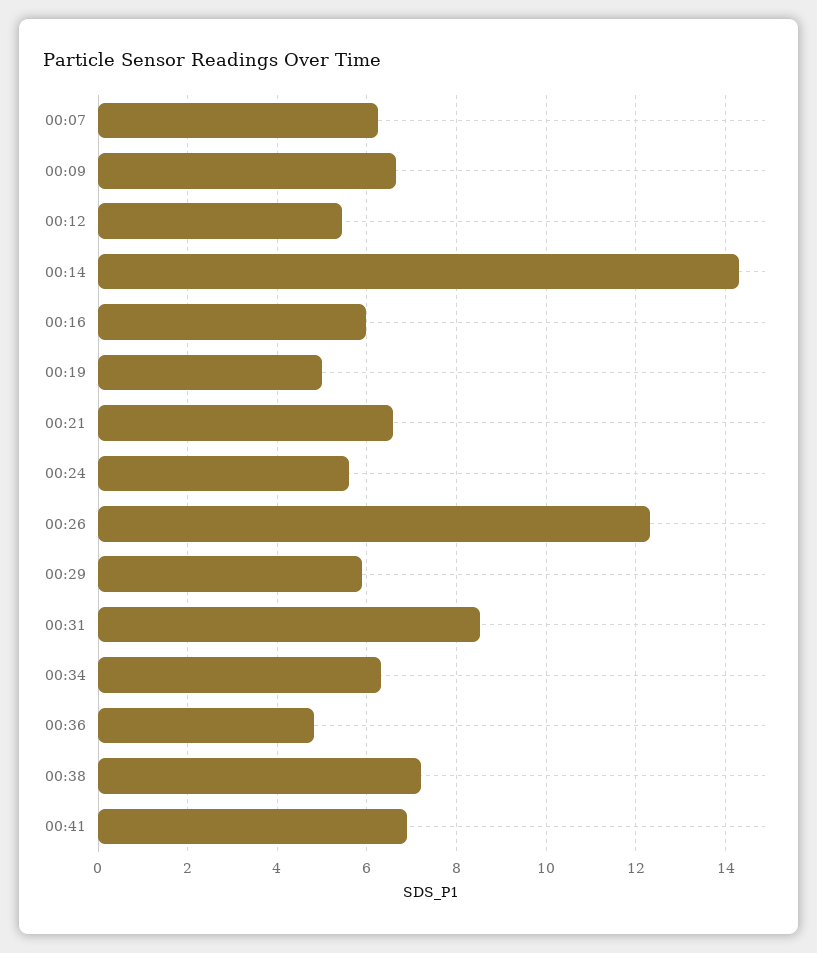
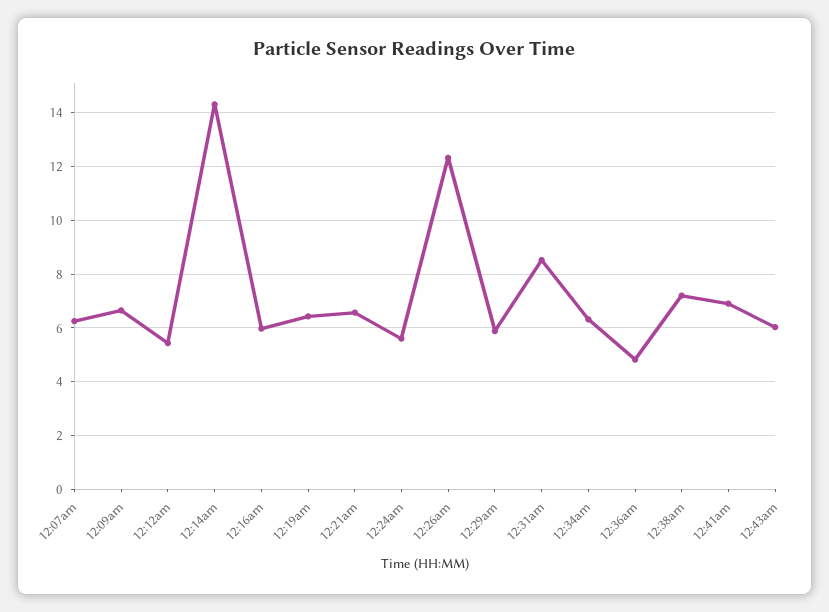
00:19: 5 -> 6.5
12:43am: none -> 6

